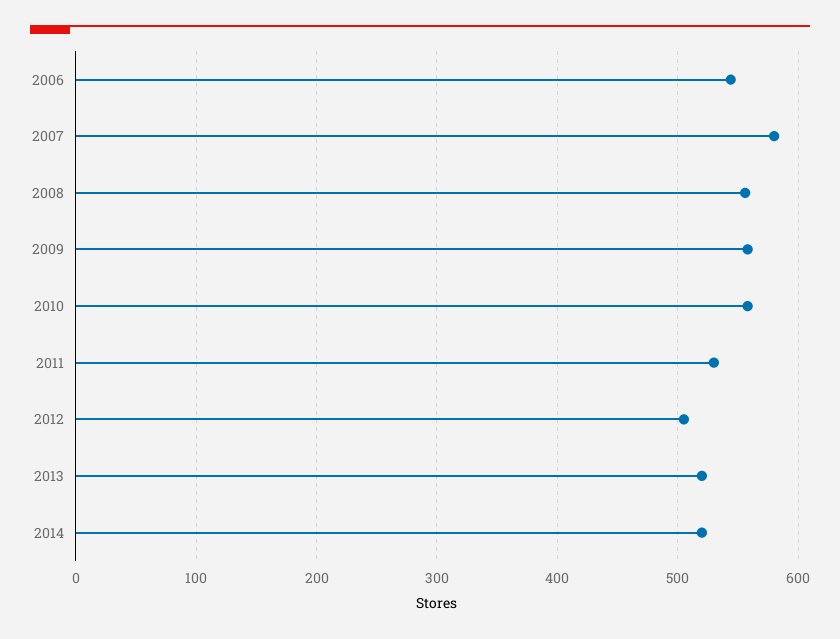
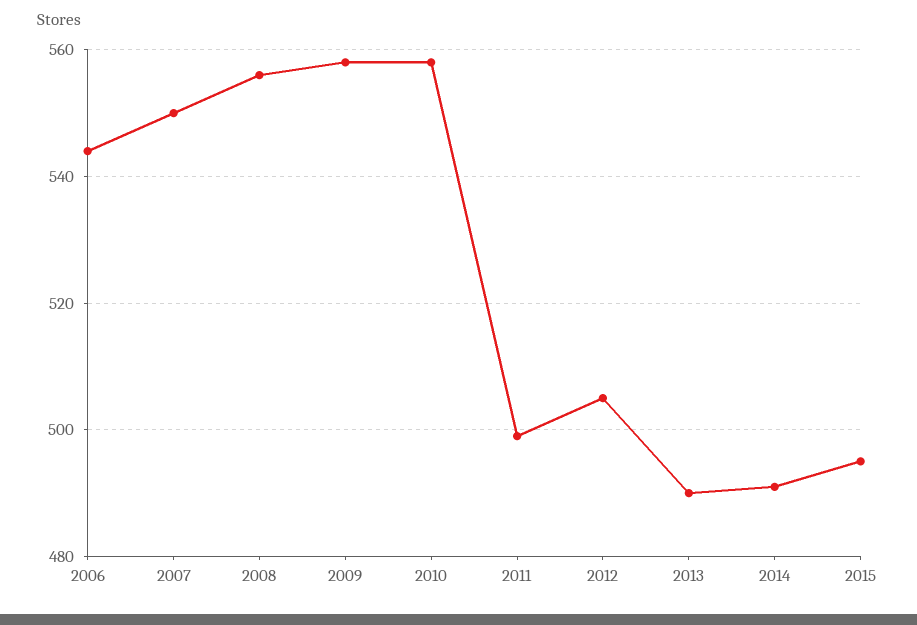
2007: 580 -> 550
2011: 530 -> 500
2013: 520 -> 490
2014: 520 -> 490
2015: none -> 495

